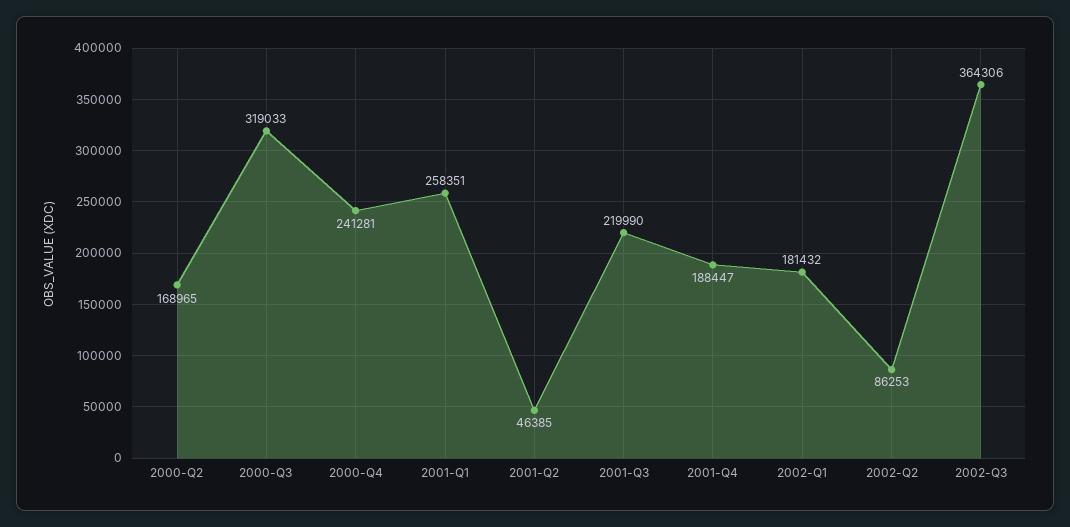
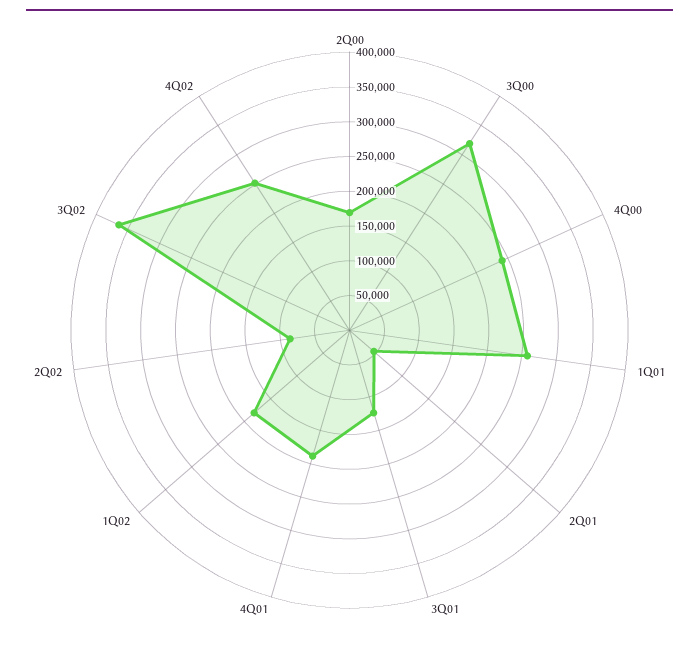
2001-Q3: 219990 -> 125000
4Q02: none -> 250000

